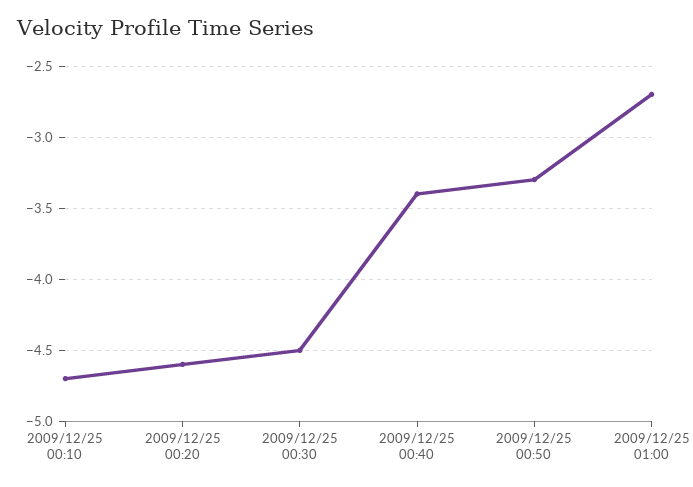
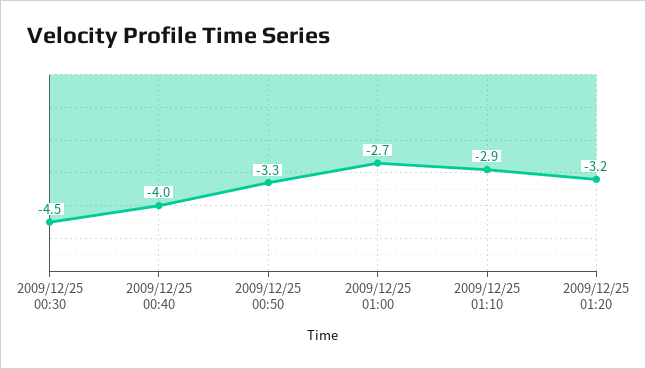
2009/12/25 00:10: -4.7 -> none
2009/12/25 00:20: -4.6 -> none
2009/12/25 00:40: -3.4 -> -4
2009/12/25 01:10: none -> -2.9
2009/12/25 01:20: none -> -3.2

